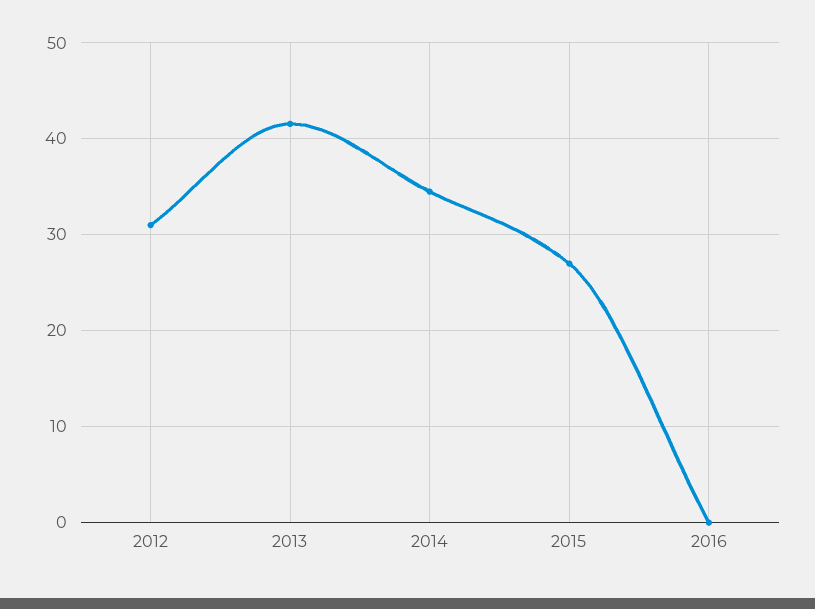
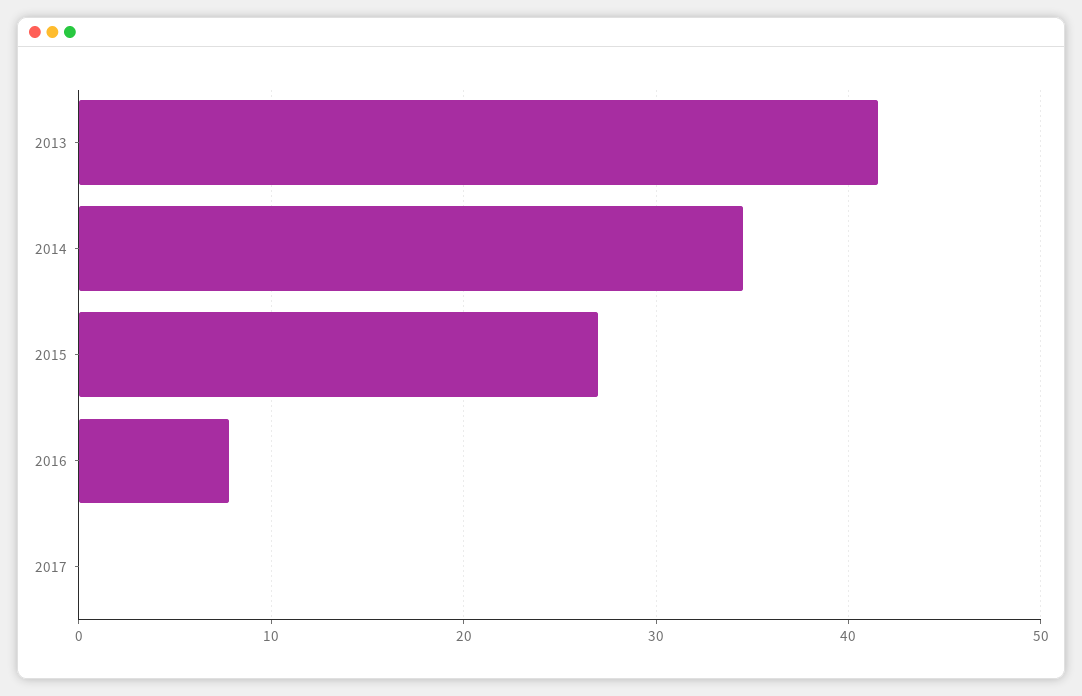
2012: 31 -> none
2016: 0 -> 8
2017: none -> 0

